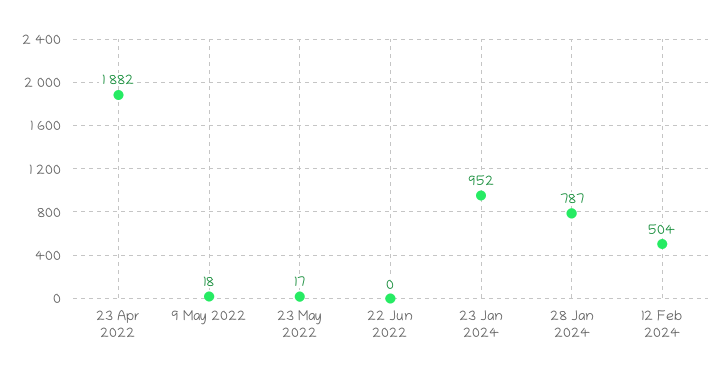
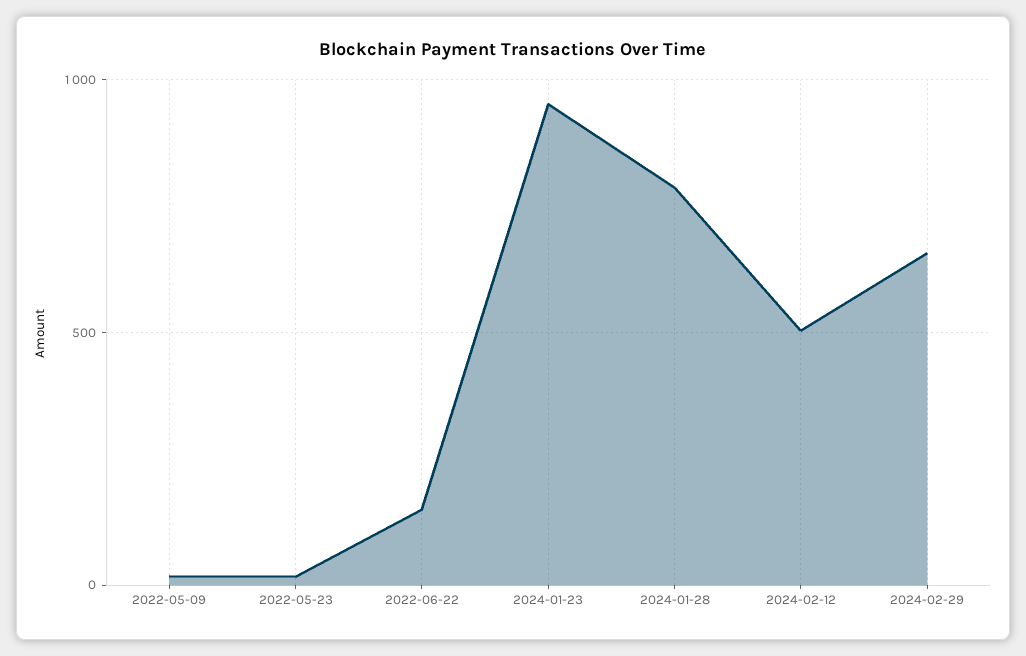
23 Apr 2022: 1882 -> none
22 Jun 2022: 0 -> 150
2024-02-29: none -> 650

